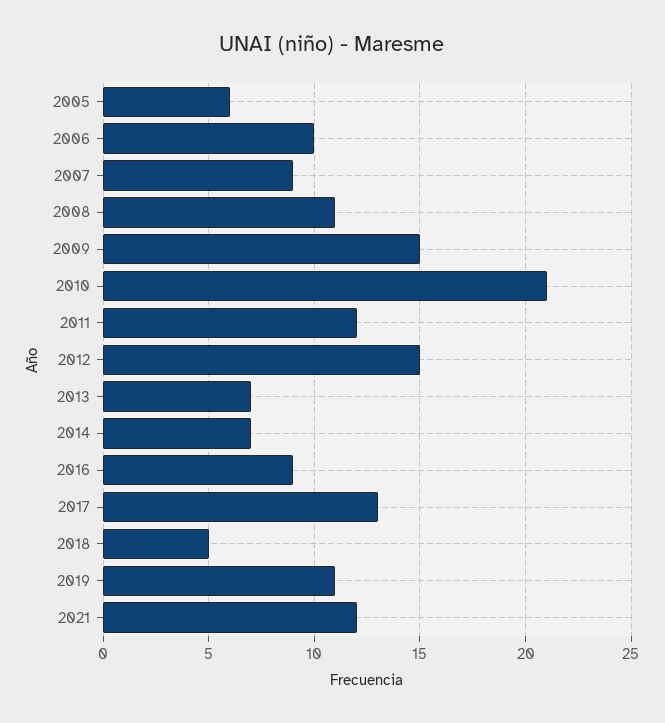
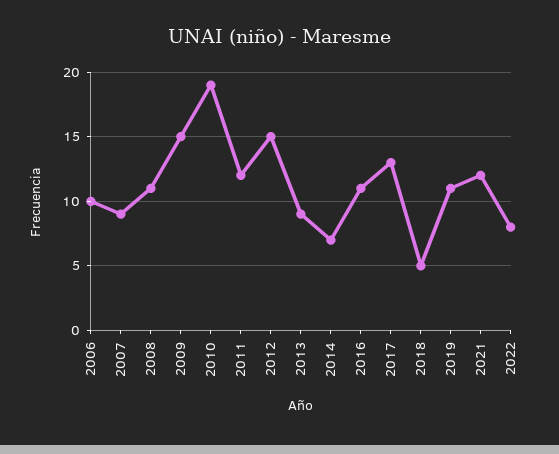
2005: 6 -> none
2010: 21 -> 19
2013: 7 -> 9
2016: 9 -> 11
2022: none -> 8

